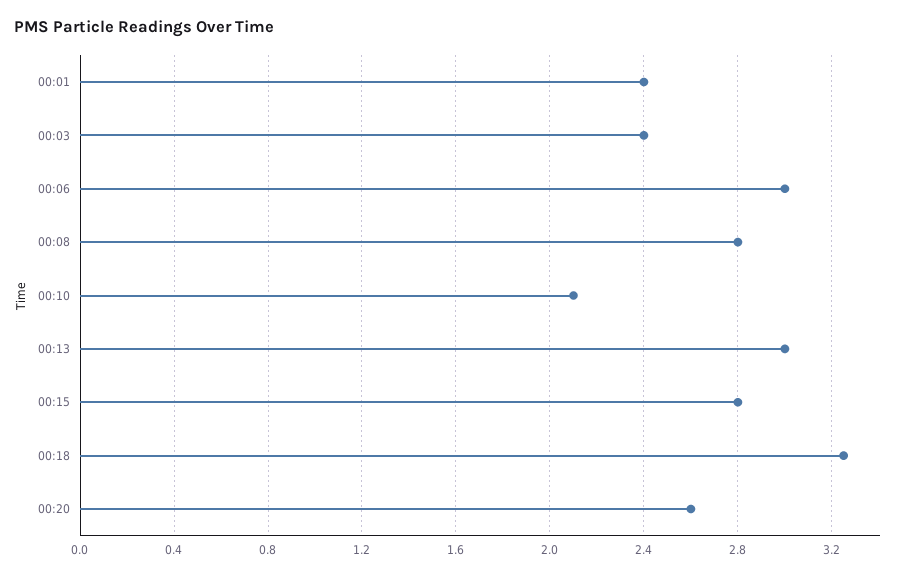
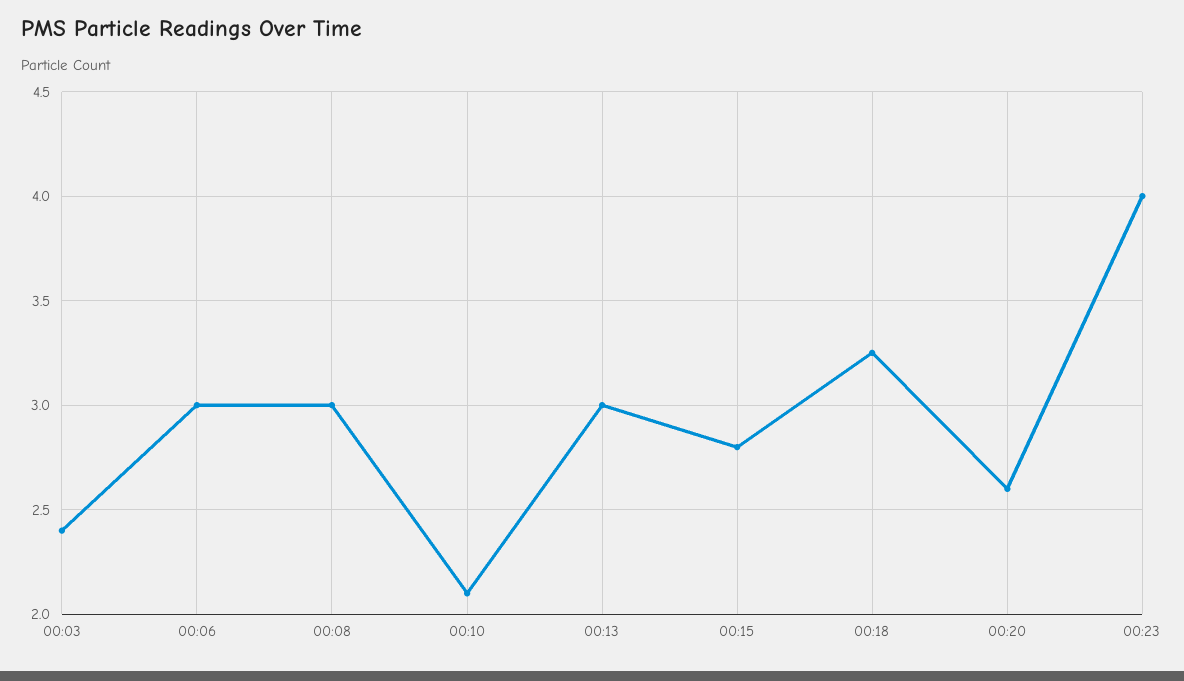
00:01: 2.4 -> none
00:08: 2.8 -> 3
00:23: none -> 4

